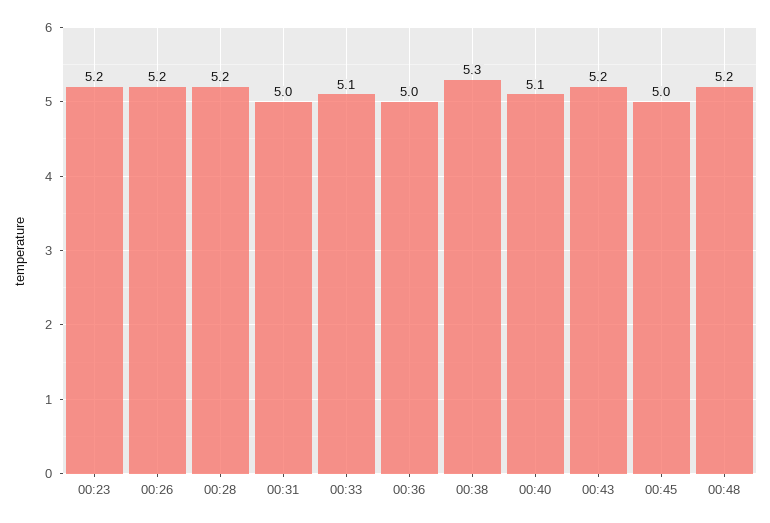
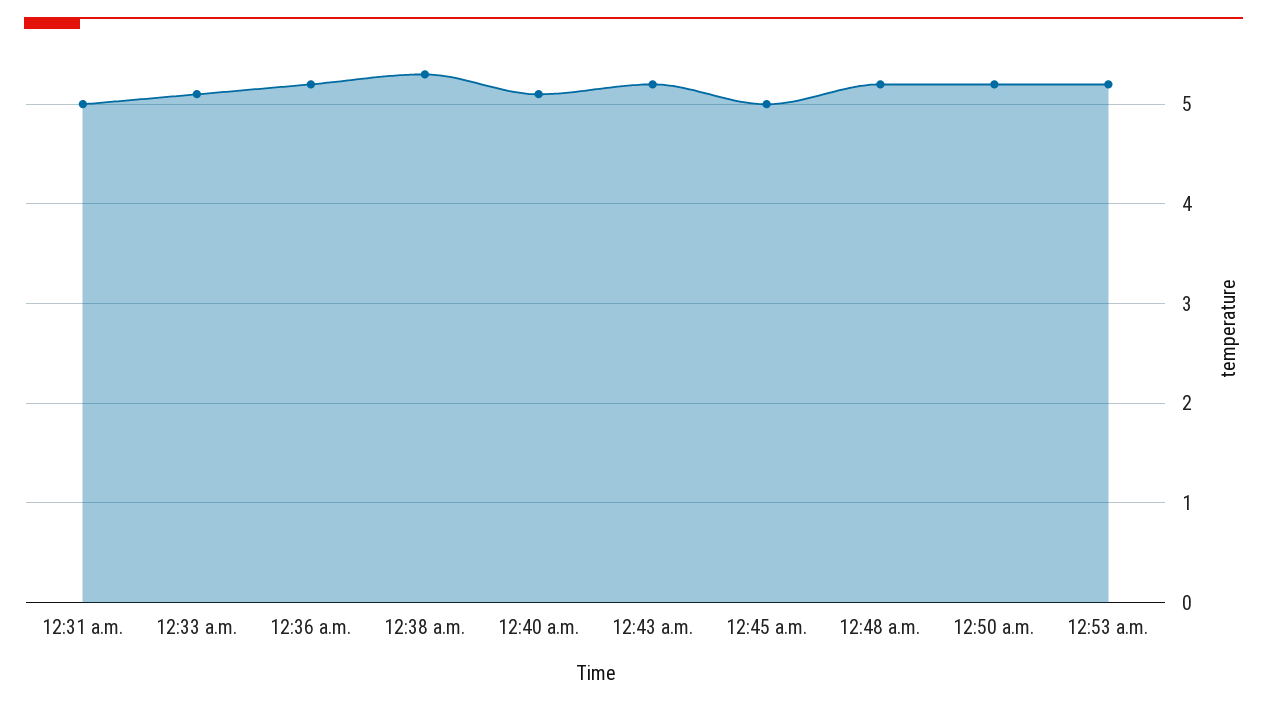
00:23: 5.2 -> none
00:26: 5.2 -> none
00:28: 5.2 -> none
00:36: 5 -> 5.2
12:50 a.m.: none -> 5.2
12:53 a.m.: none -> 5.2

